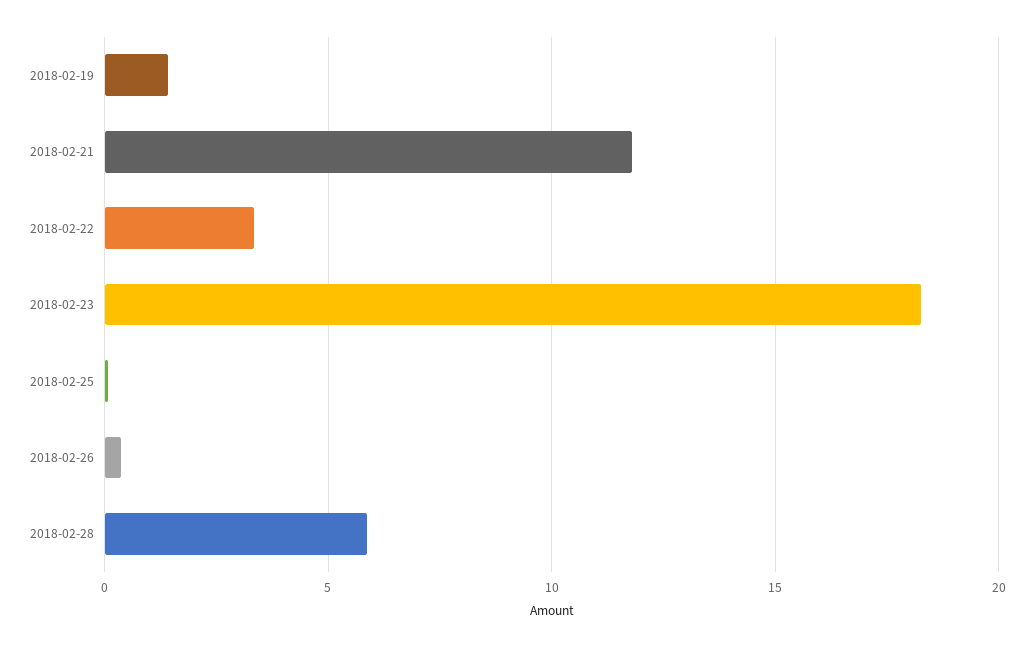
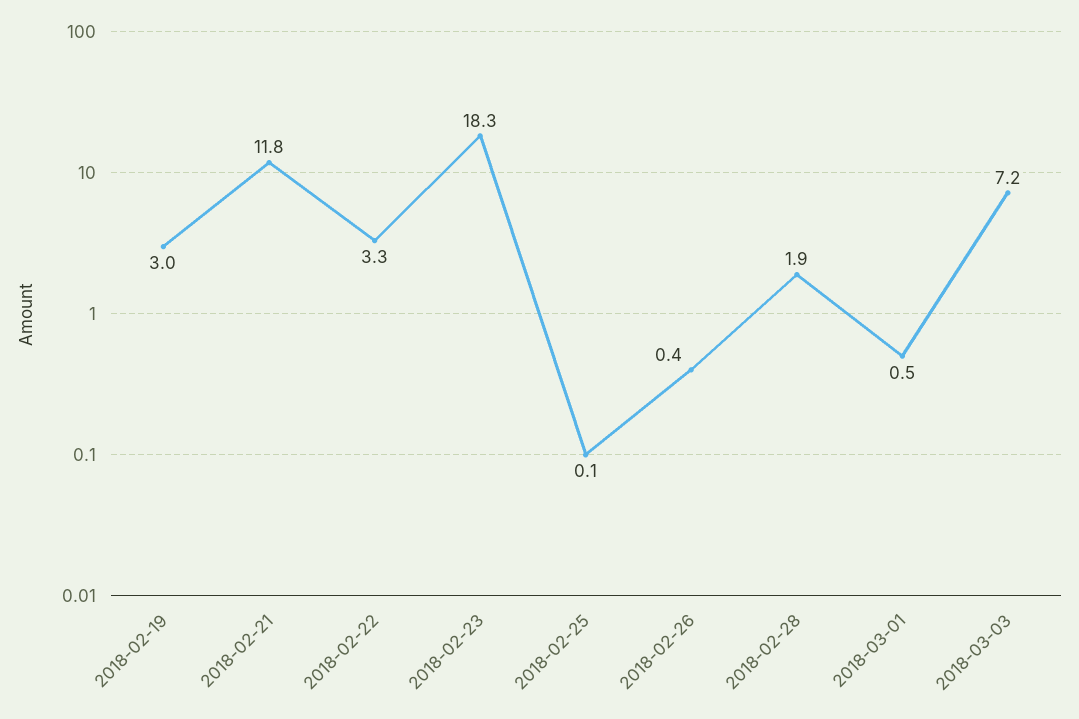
2018-02-19: 1.5 -> 3
2018-02-28: 6 -> 1.9
2018-03-01: none -> 0.5
2018-03-03: none -> 7.2

